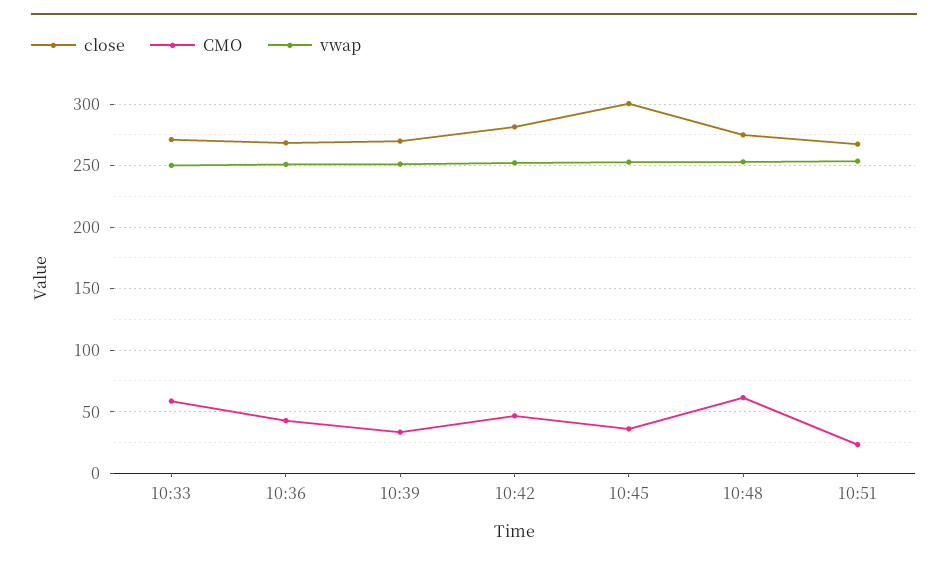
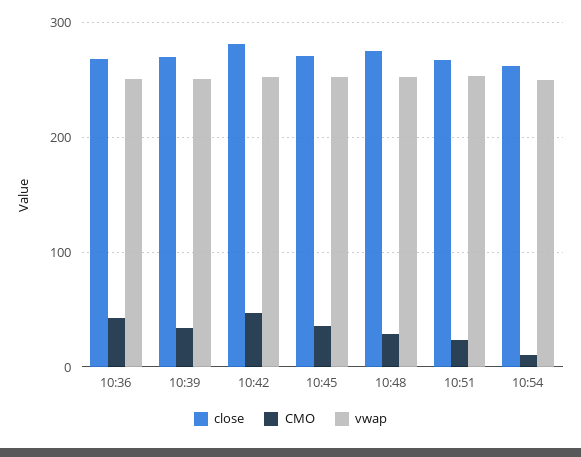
close, 10:33: 270 -> none
CMO, 10:33: 60 -> none
vwap, 10:33: 250 -> none
close, 10:45: 300 -> 270
CMO, 10:48: 60 -> 30
close, 10:54: none -> 260
CMO, 10:54: none -> 10
vwap, 10:54: none -> 250

